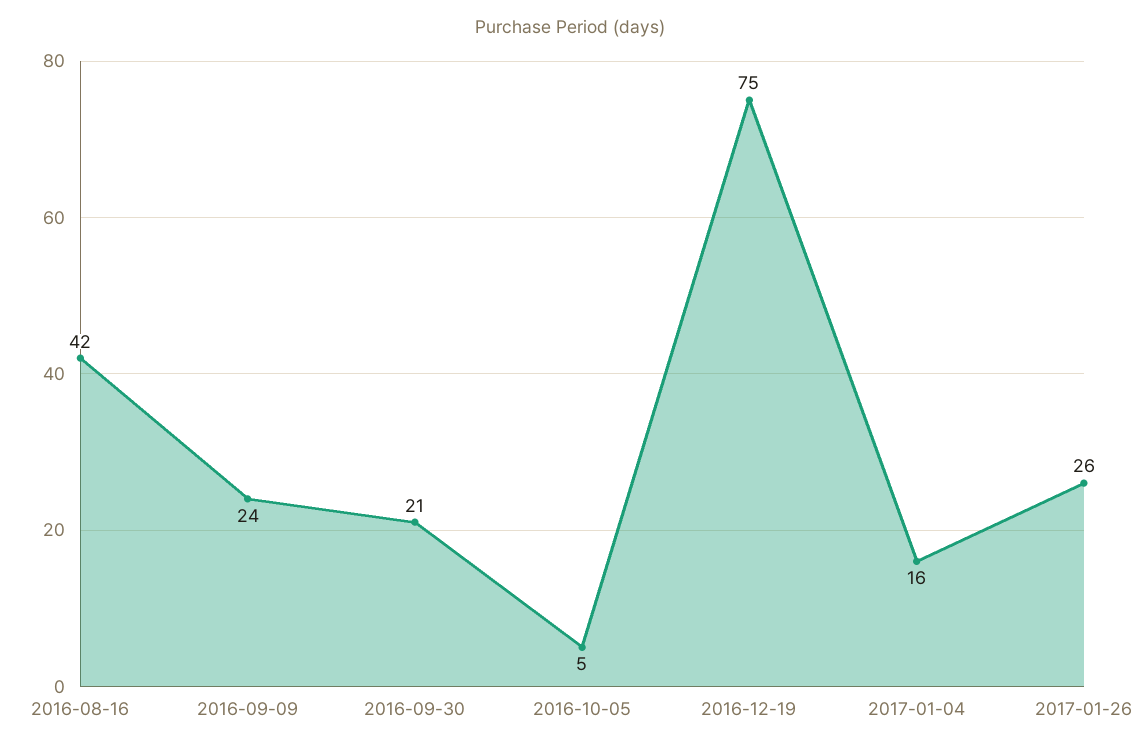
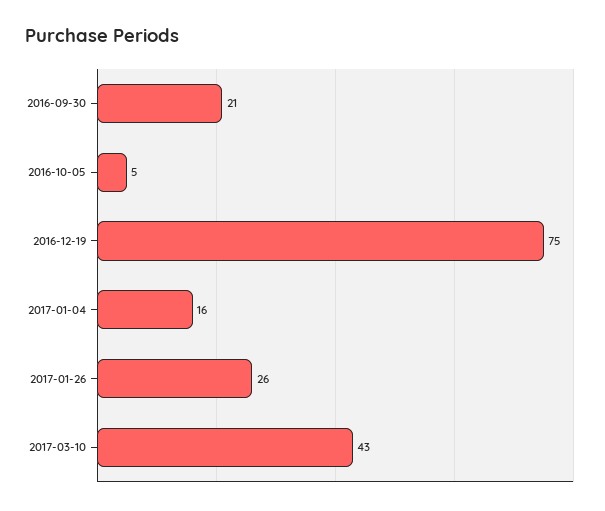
2016-08-16: 42 -> none
2016-09-09: 24 -> none
2017-03-10: none -> 43

